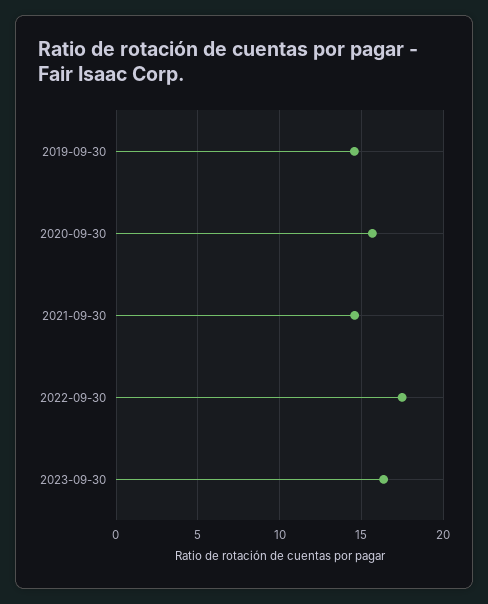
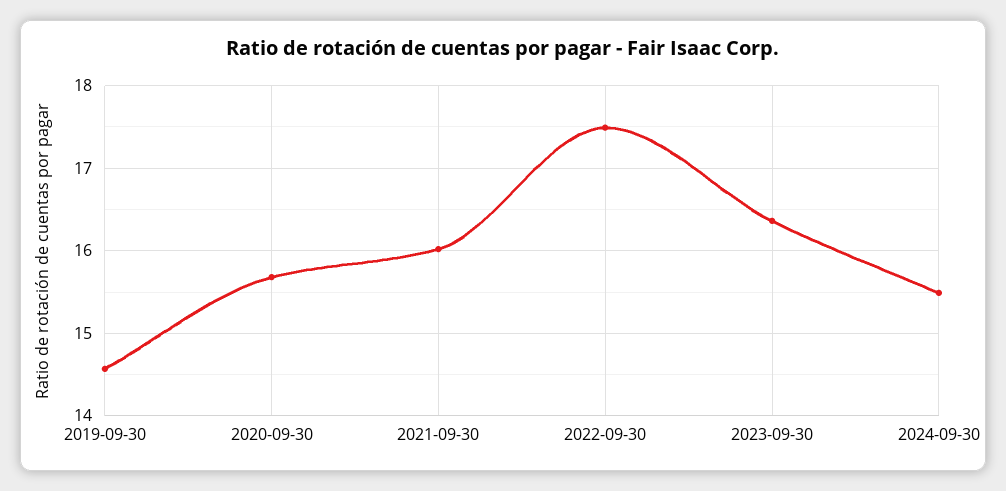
2021-09-30: 14.5 -> 16
2024-09-30: none -> 15.5

